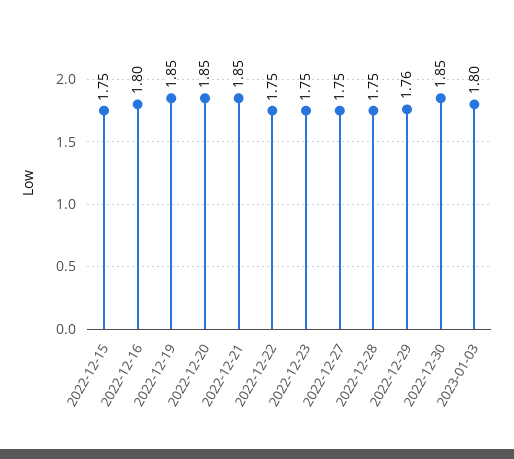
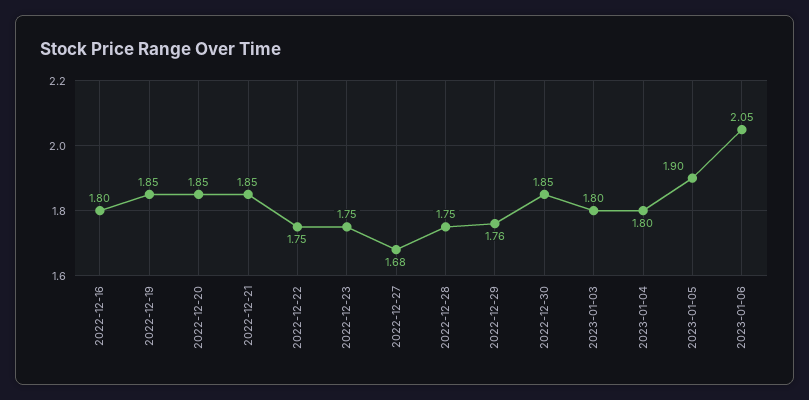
2022-12-15: 1.75 -> none
2022-12-27: 1.75 -> 1.68
2023-01-04: none -> 1.8
2023-01-05: none -> 1.9
2023-01-06: none -> 2.05

